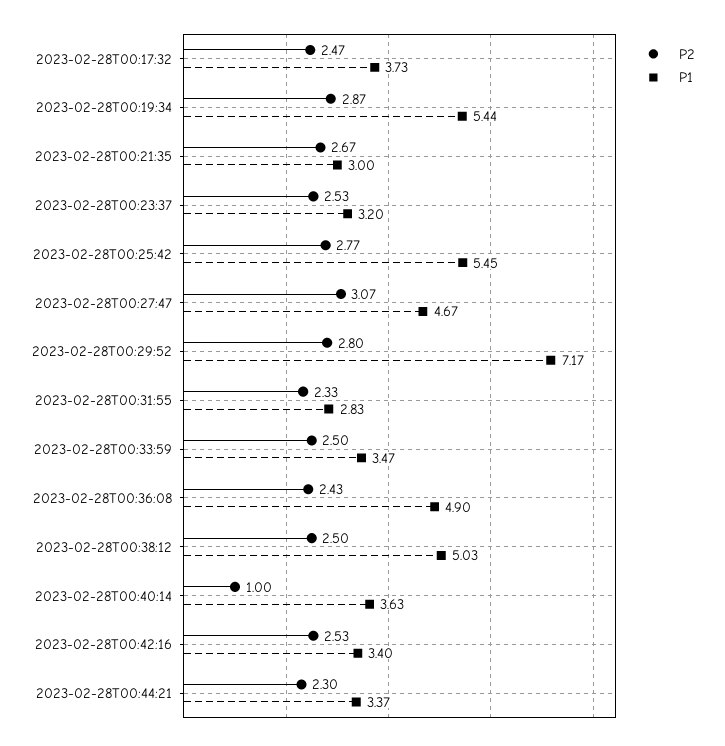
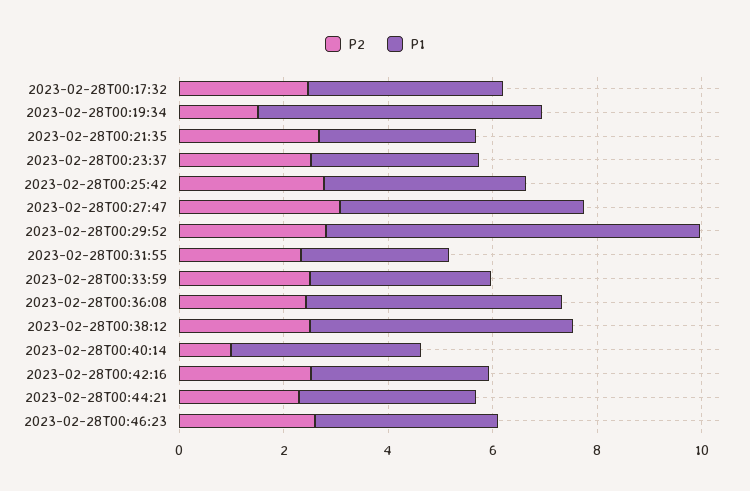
P2, 2023-02-28T00:19:34: 2.87 -> 1.5
P1, 2023-02-28T00:25:42: 5.45 -> 4
P2, 2023-02-28T00:46:23: none -> 2.5
P1, 2023-02-28T00:46:23: none -> 3.5

